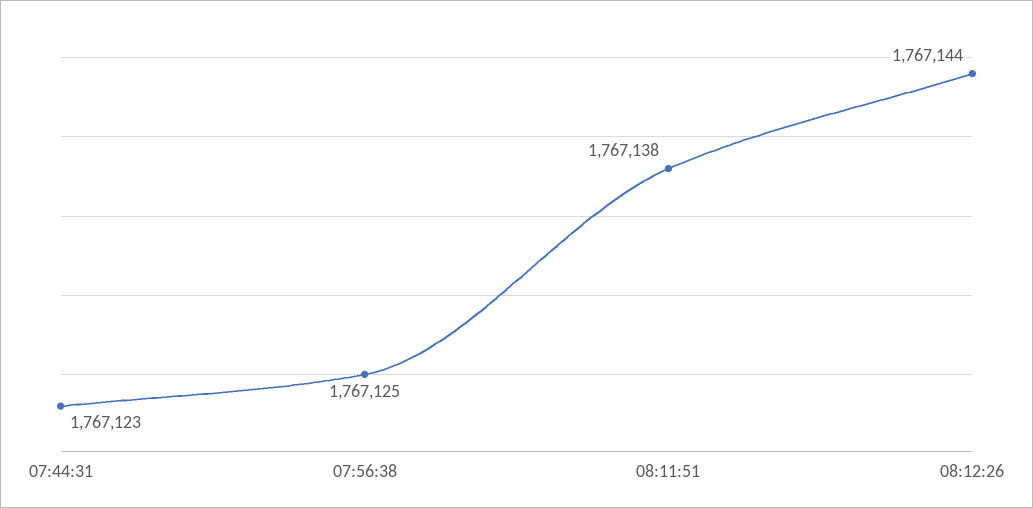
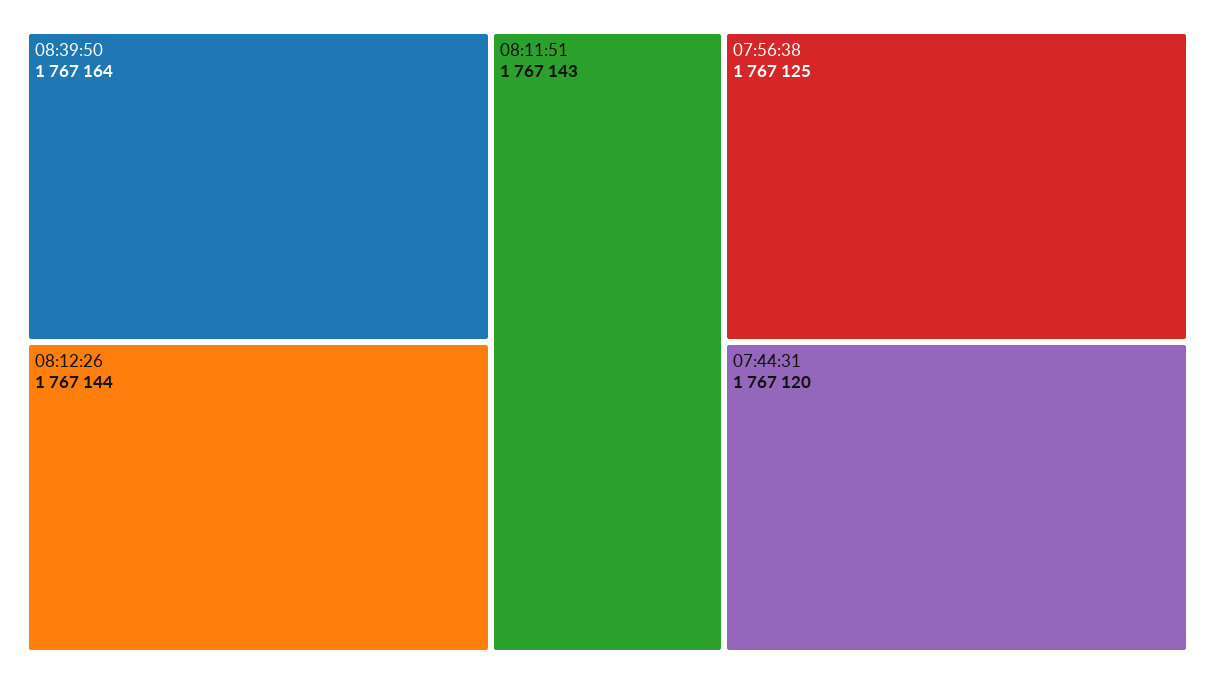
07:44:31: 1767123 -> 1767120
08:11:51: 1767138 -> 1767143
08:39:50: none -> 1767164

